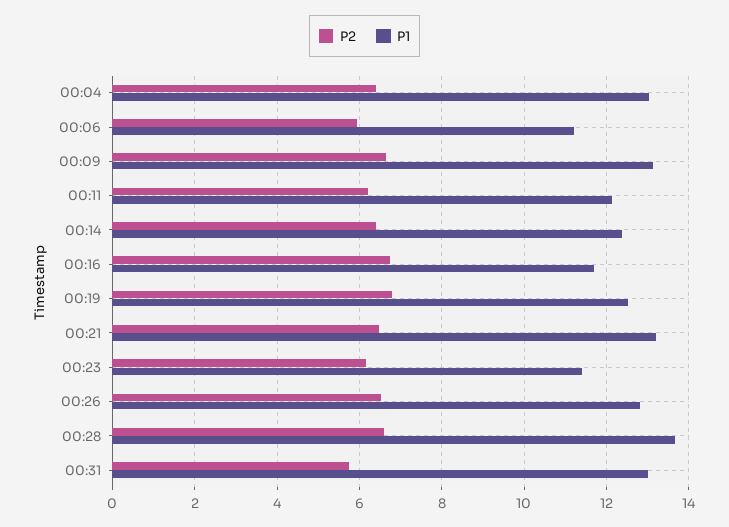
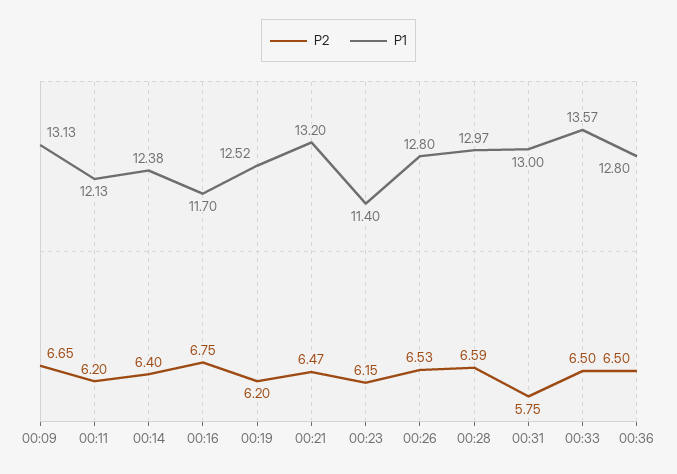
P2, 00:04: 6.4 -> none
P1, 00:04: 13 -> none
P2, 00:06: 6 -> none
P1, 00:06: 11.2 -> none
P2, 00:19: 6.8 -> 6.2
P1, 00:28: 13.6 -> 12.97
P2, 00:33: none -> 6.5
P1, 00:33: none -> 13.57
P2, 00:36: none -> 6.5
P1, 00:36: none -> 12.8

